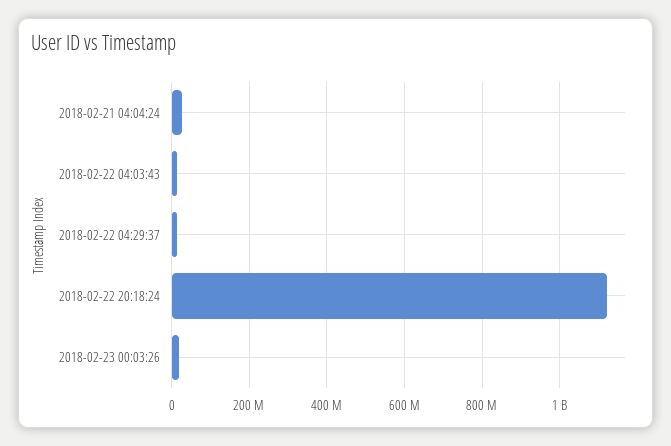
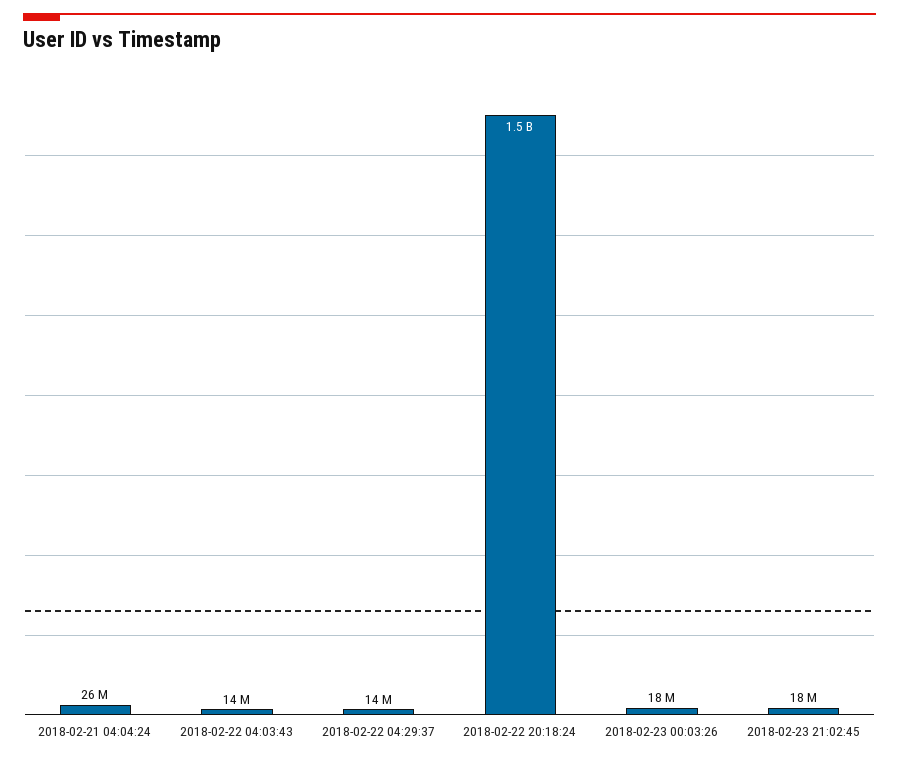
2018-02-22 20:18:24: 1120000000 -> 1500000000
2018-02-23 21:02:45: none -> 18000000

